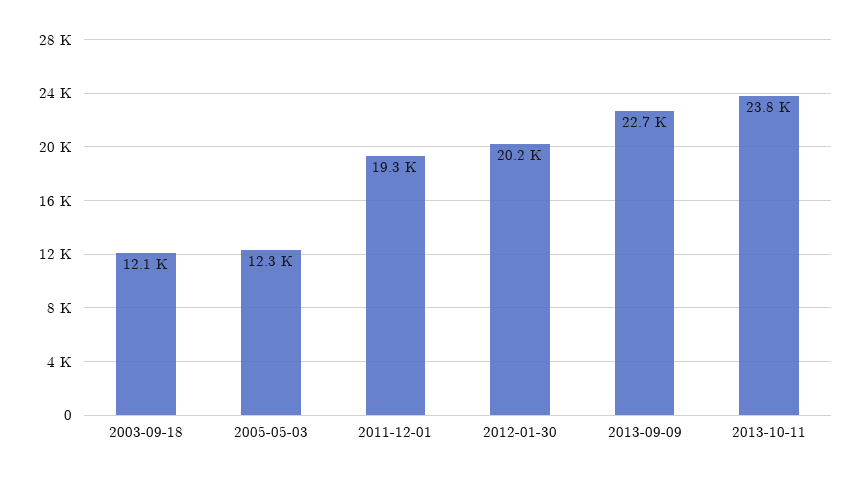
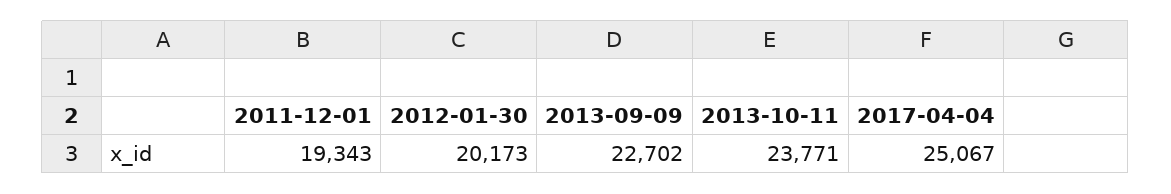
2003-09-18: 12100 -> none
2005-05-03: 12300 -> none
2017-04-04: none -> 25067

